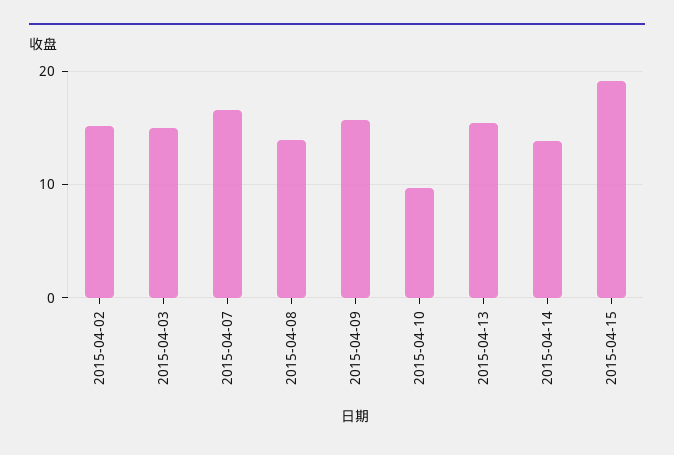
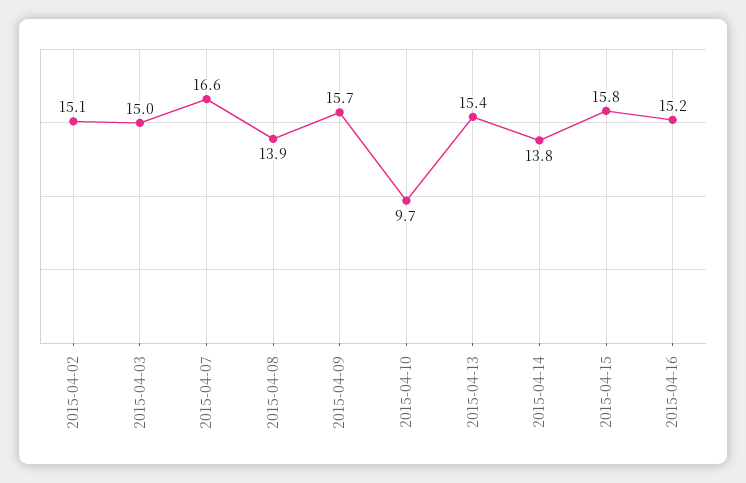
2015-04-15: 19 -> 15.8
2015-04-16: none -> 15.2

